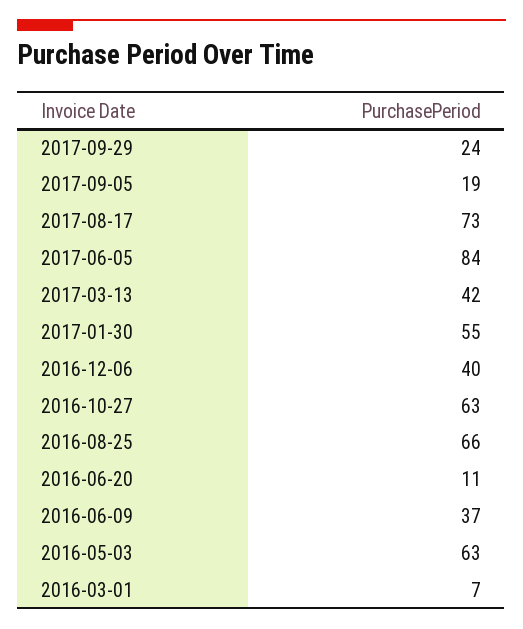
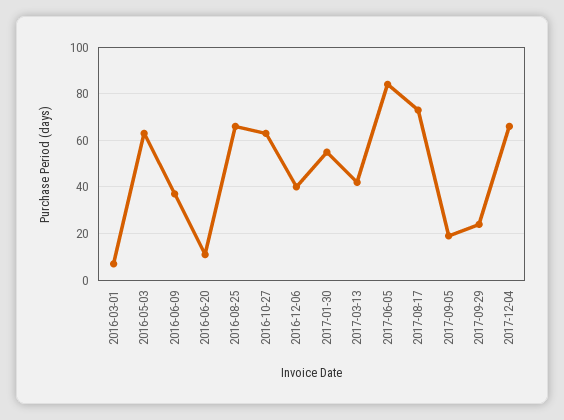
2017-12-04: none -> 65

